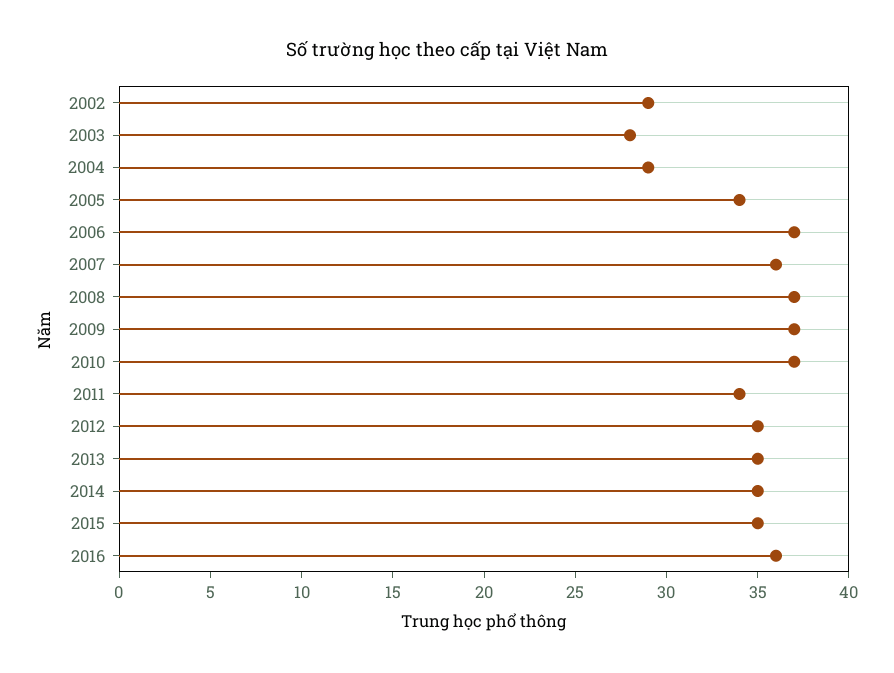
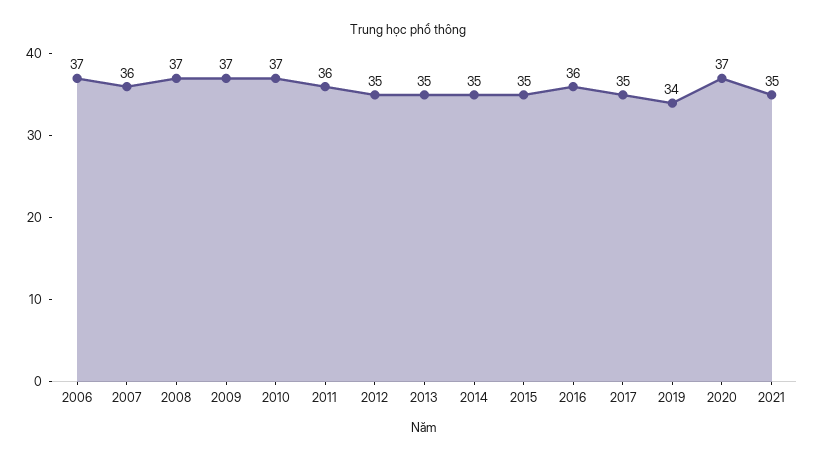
2002: 29 -> none
2003: 28 -> none
2004: 29 -> none
2005: 34 -> none
2011: 34 -> 36
2017: none -> 35
2019: none -> 34
2020: none -> 37
2021: none -> 35

